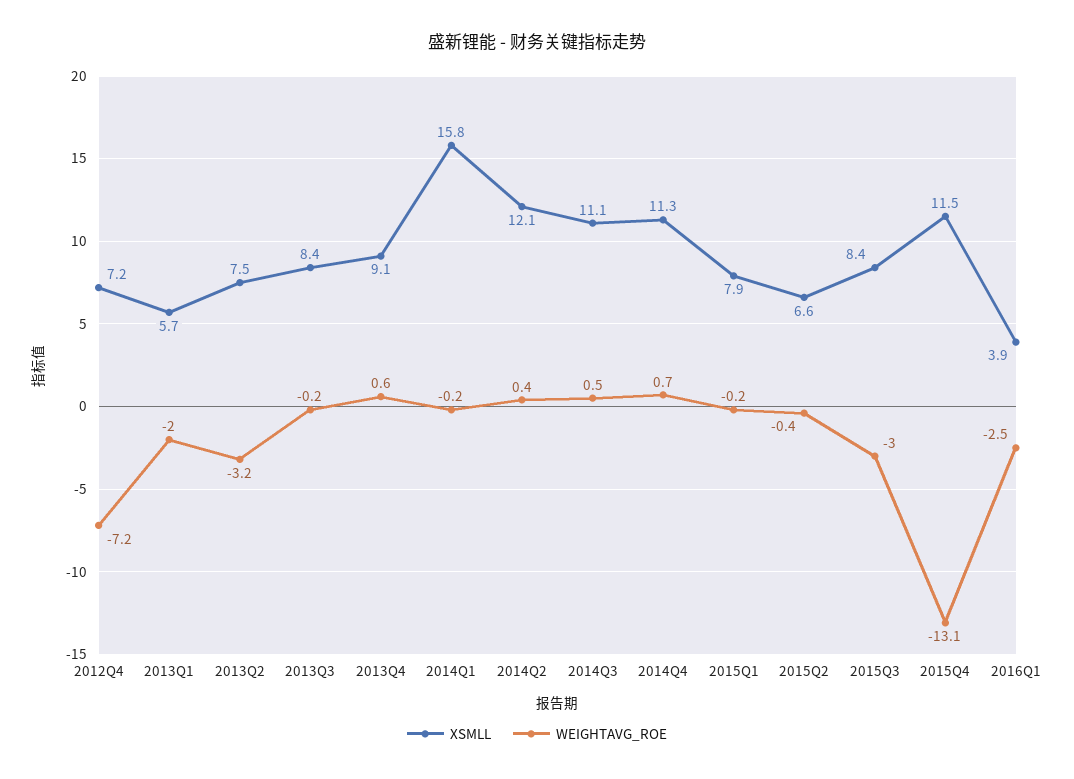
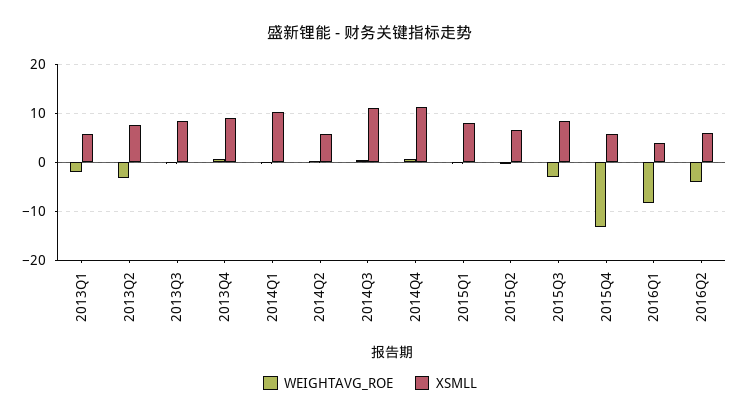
XSMLL, 2012Q4: 7.2 -> none
WEIGHTAVG_ROE, 2012Q4: -7.2 -> none
XSMLL, 2014Q1: 15.8 -> 10
XSMLL, 2014Q2: 12.1 -> 6
XSMLL, 2015Q4: 11.5 -> 6
WEIGHTAVG_ROE, 2016Q1: -2.5 -> -8
WEIGHTAVG_ROE, 2016Q2: none -> -4
XSMLL, 2016Q2: none -> 6

